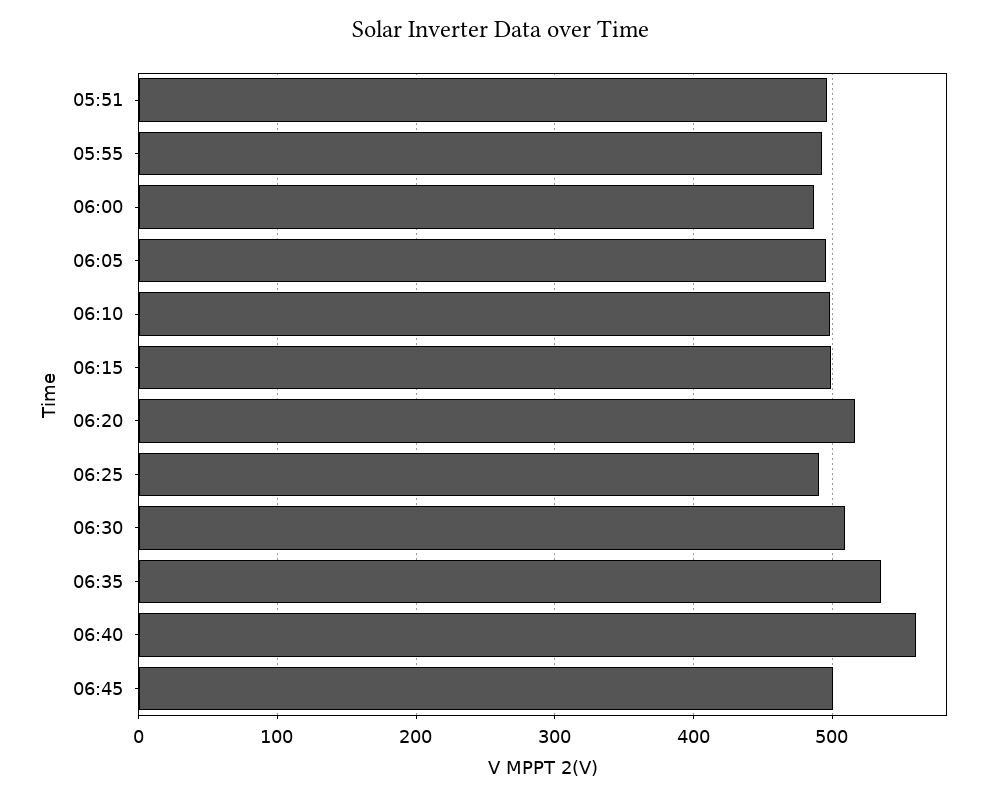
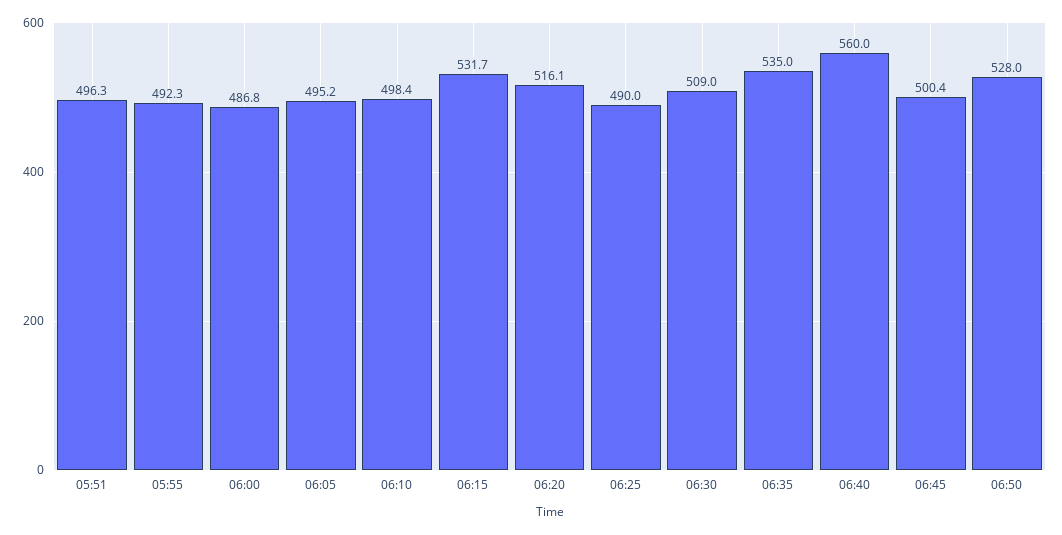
06:15: 500 -> 531.7
06:50: none -> 528

